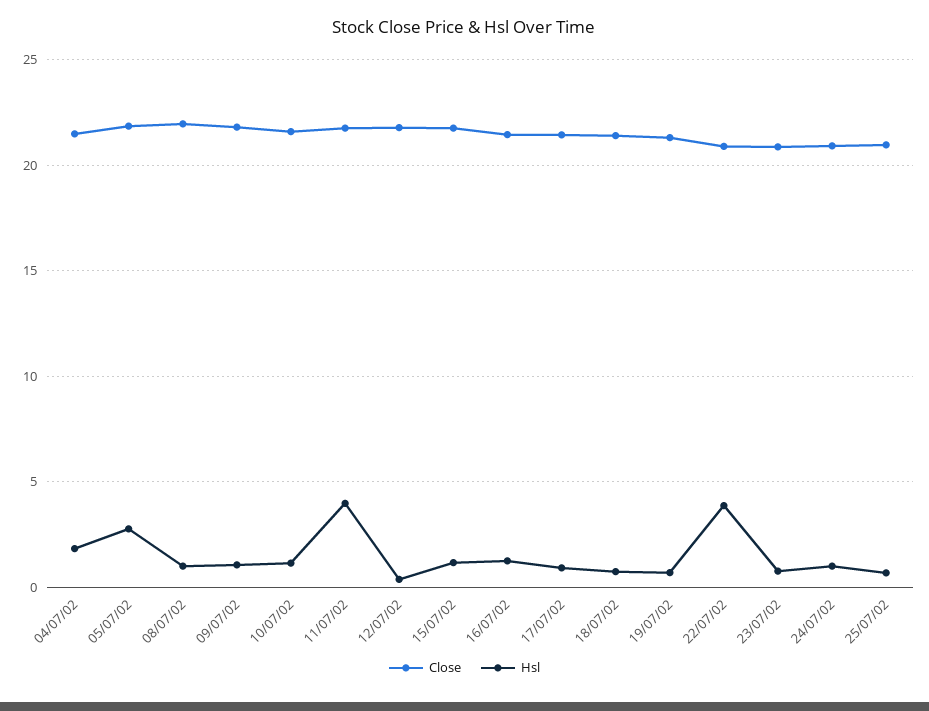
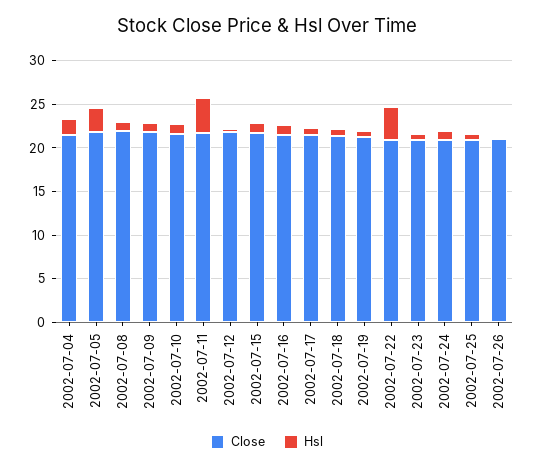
Close, 2002-07-26: none -> 21
Hsl, 2002-07-26: none -> 0

